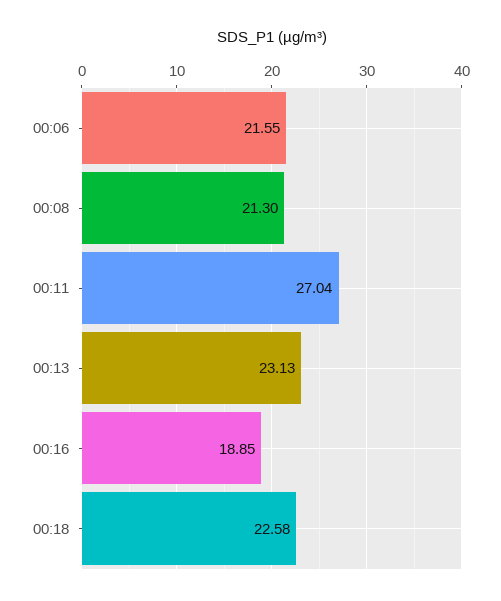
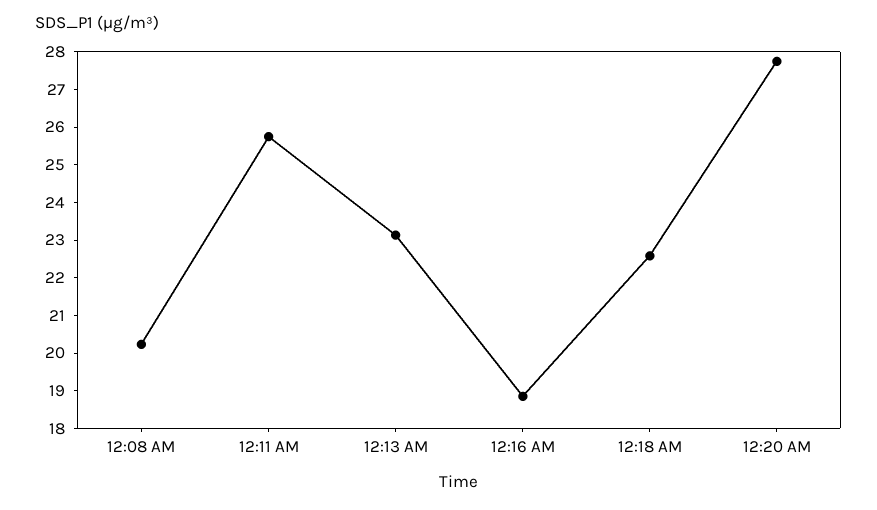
00:06: 21.55 -> none
00:08: 21.3 -> 20.25
00:11: 27.04 -> 25.75
12:20 AM: none -> 27.75

